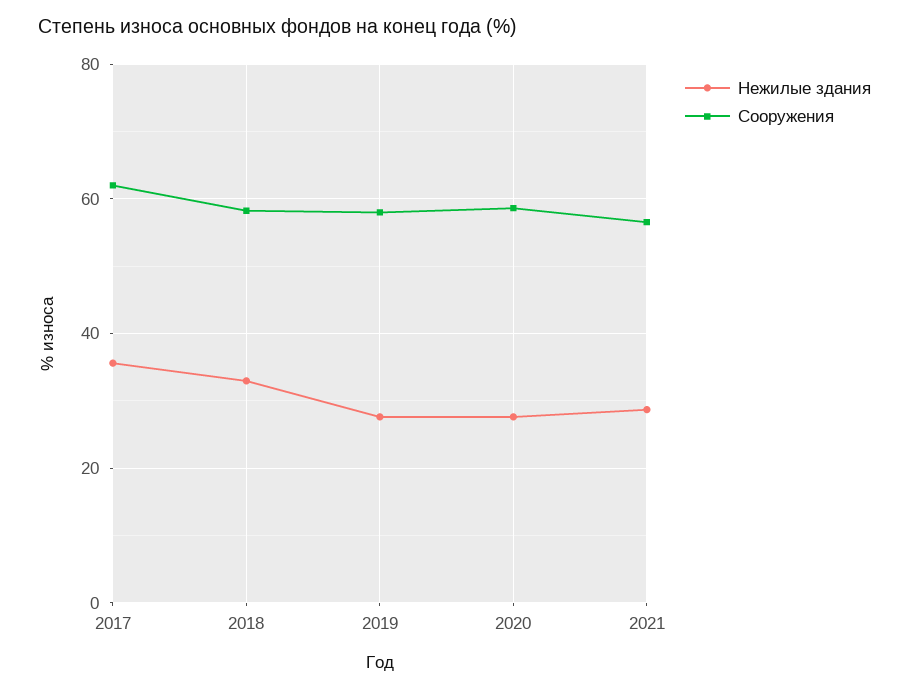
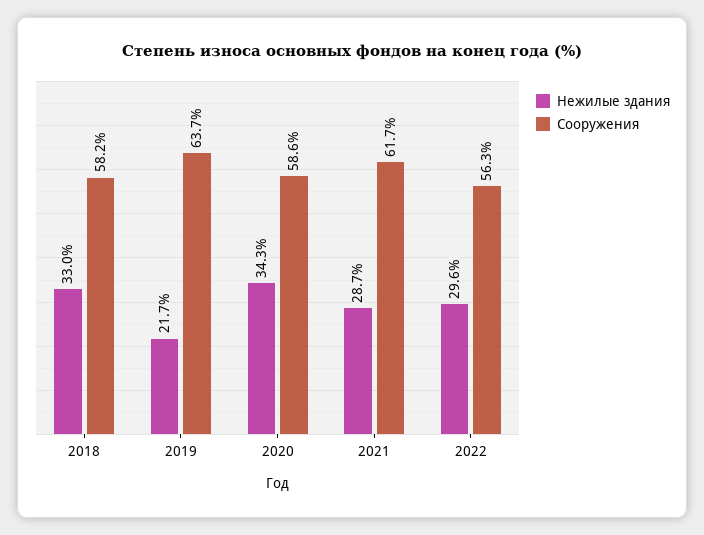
Нежилые здания, 2017: 36 -> none
Сооружения, 2017: 62 -> none
Нежилые здания, 2019: 28 -> 21.7
Сооружения, 2019: 58 -> 63.7
Нежилые здания, 2020: 28 -> 34.3
Сооружения, 2021: 56 -> 61.7
Нежилые здания, 2022: none -> 29.6
Сооружения, 2022: none -> 56.3

